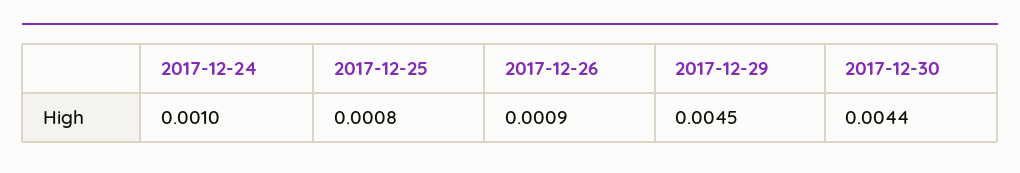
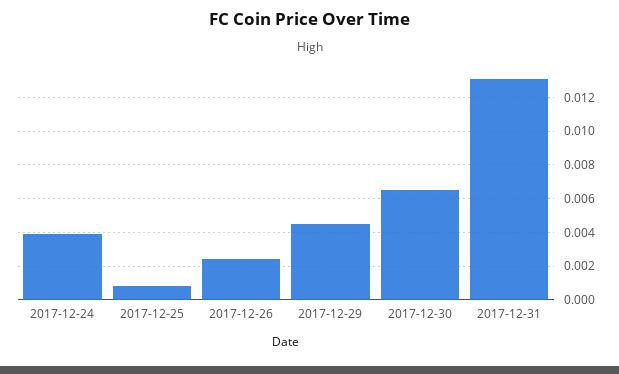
2017-12-24: 0.001 -> 0.004
2017-12-26: 0.0009 -> 0.0025
2017-12-30: 0.0044 -> 0.0065
2017-12-31: none -> 0.013

